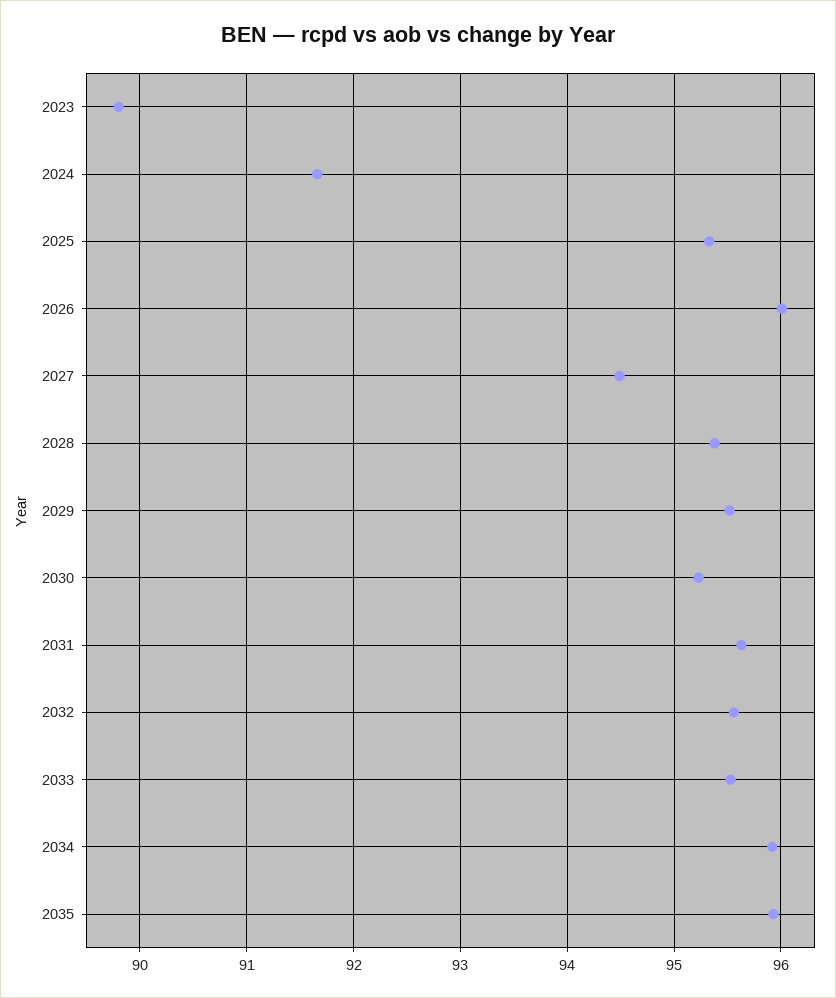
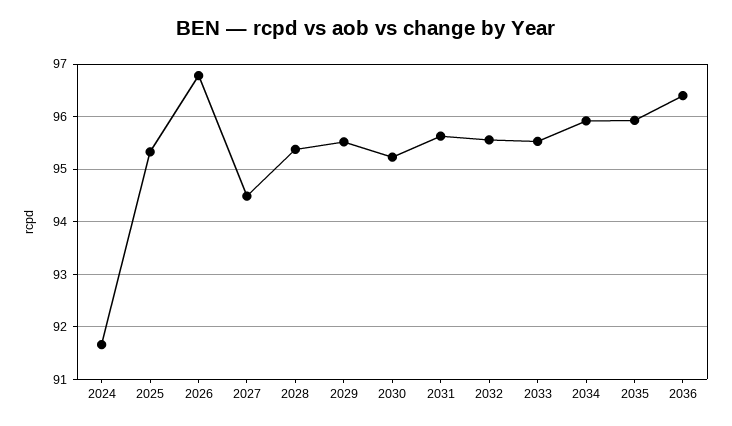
2023: 89.8 -> none
2026: 96 -> 96.8
2036: none -> 96.4

